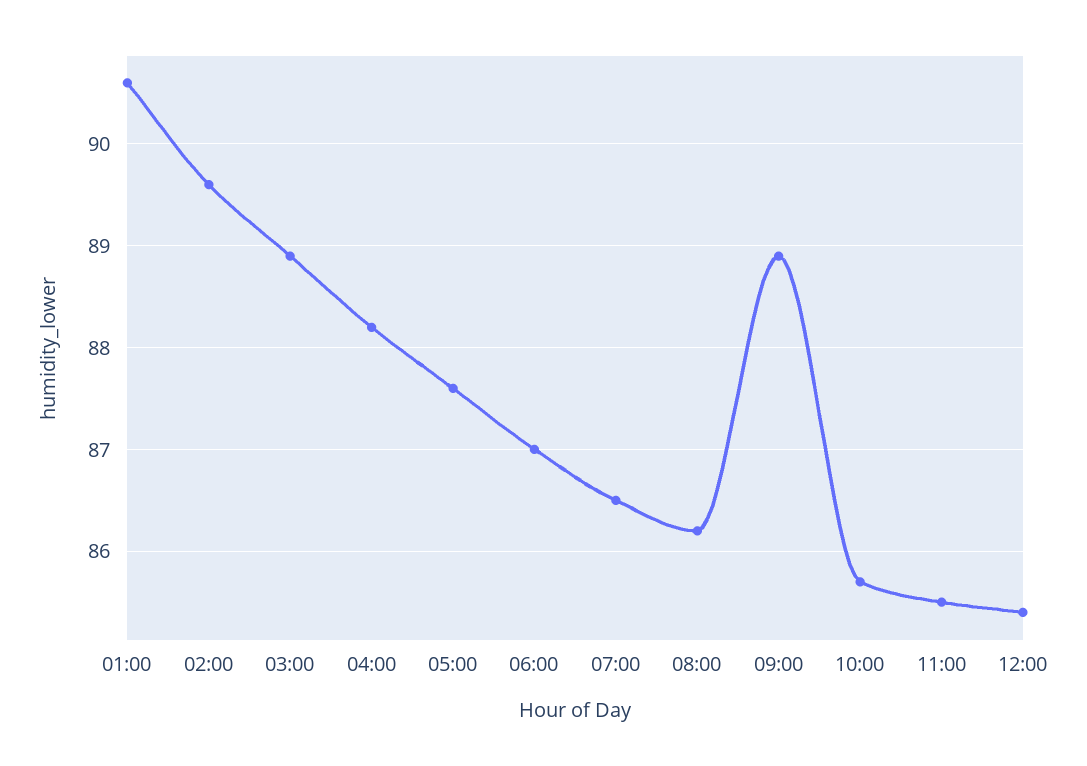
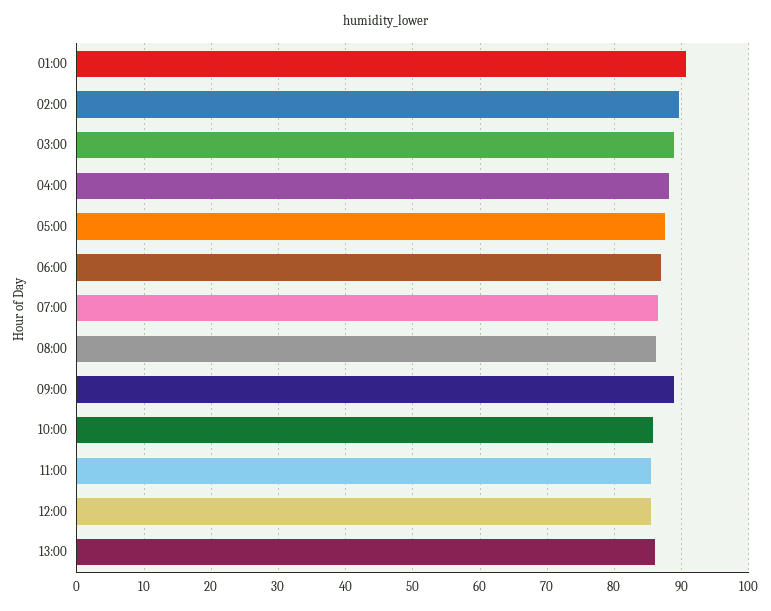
13:00: none -> 86

